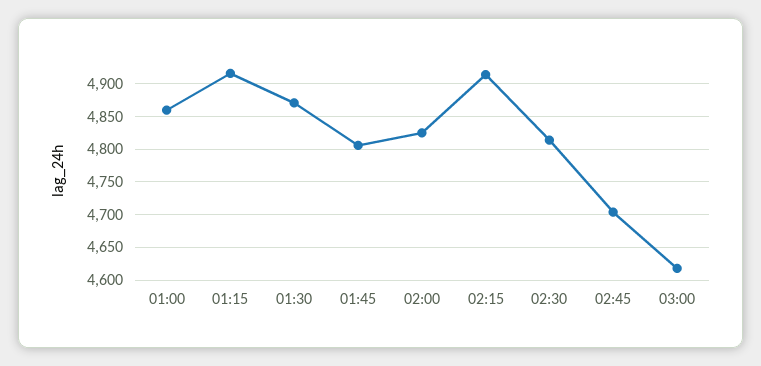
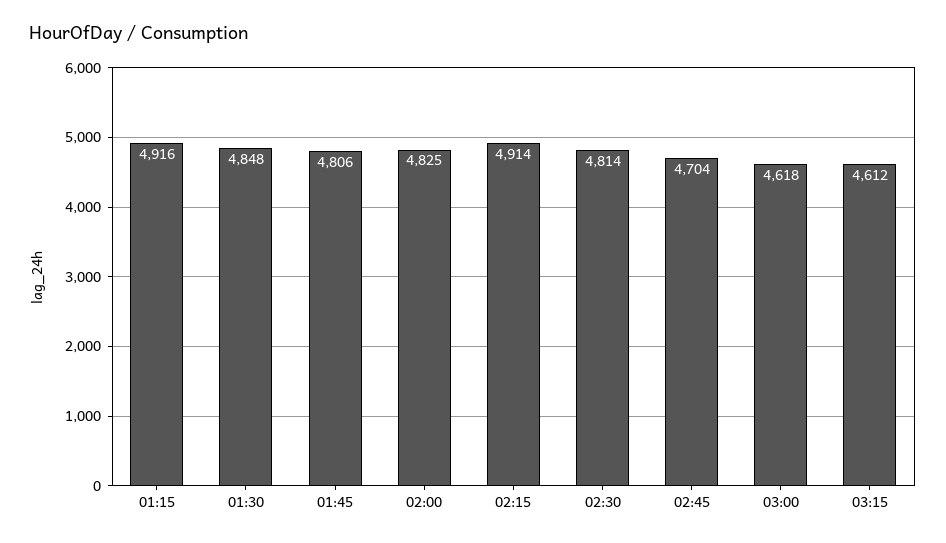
01:00: 4860 -> none
01:30: 4870 -> 4848
03:15: none -> 4612

